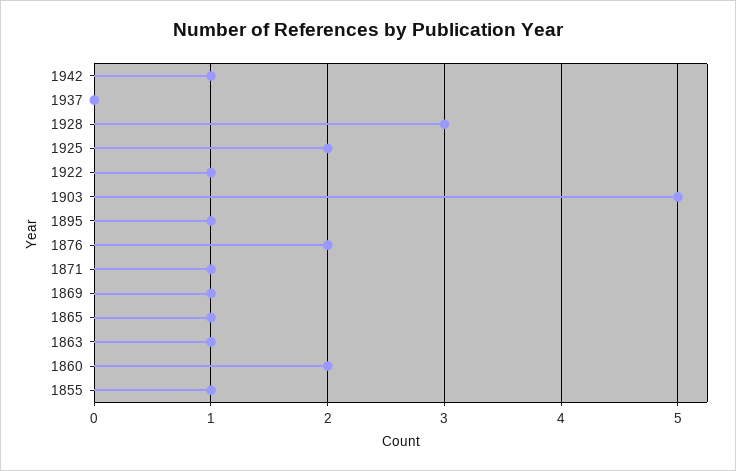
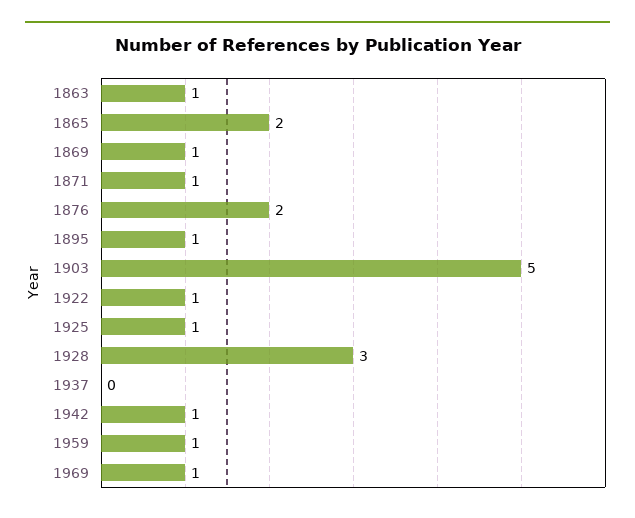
1925: 2 -> 1
1865: 1 -> 2
1860: 2 -> none
1855: 1 -> none
1959: none -> 1
1969: none -> 1

